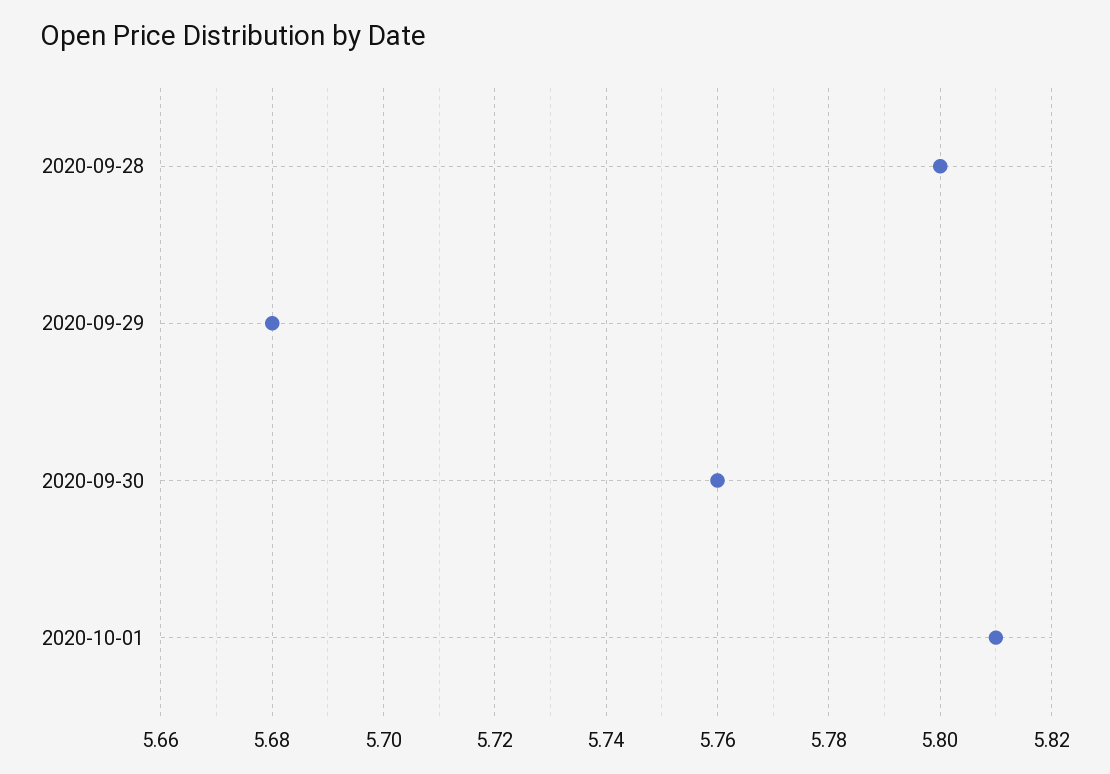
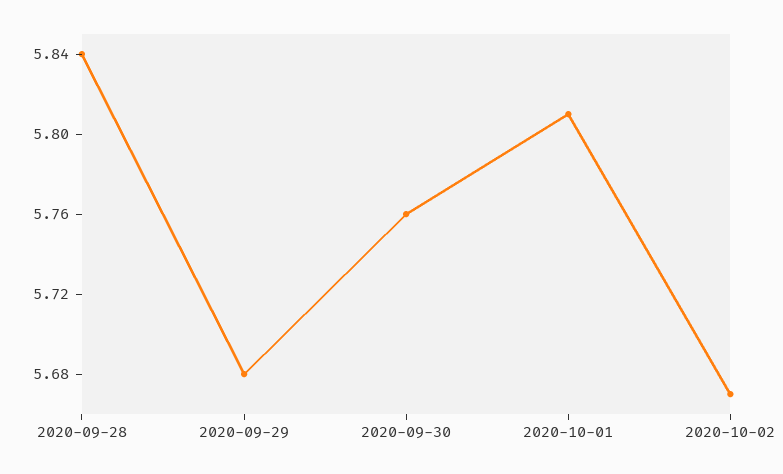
2020-09-28: 5.8 -> 5.84
2020-10-02: none -> 5.67

